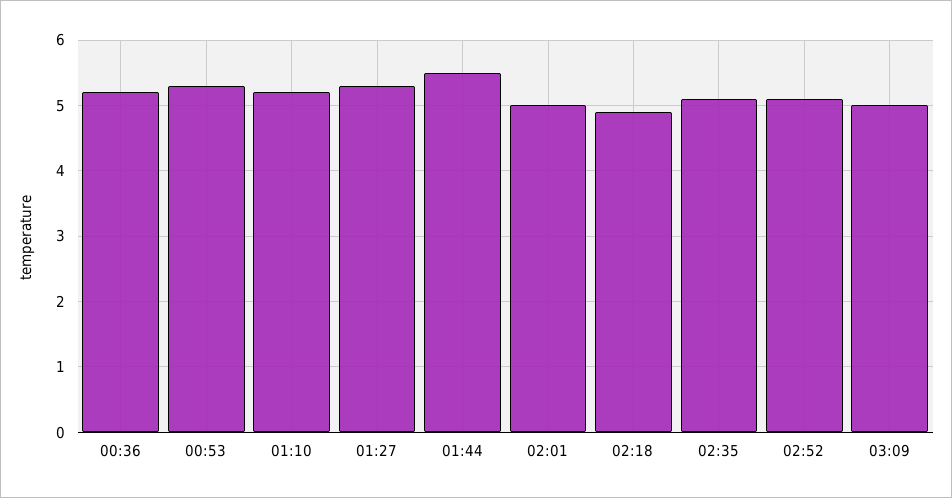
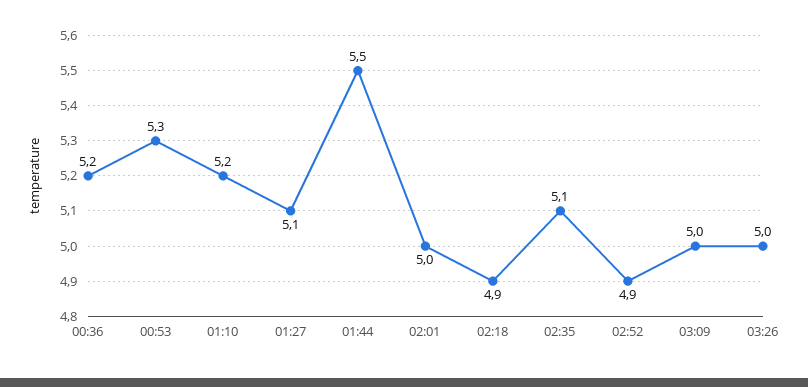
01:27: 5.3 -> 5.1
02:52: 5.1 -> 4.9
03:26: none -> 5

